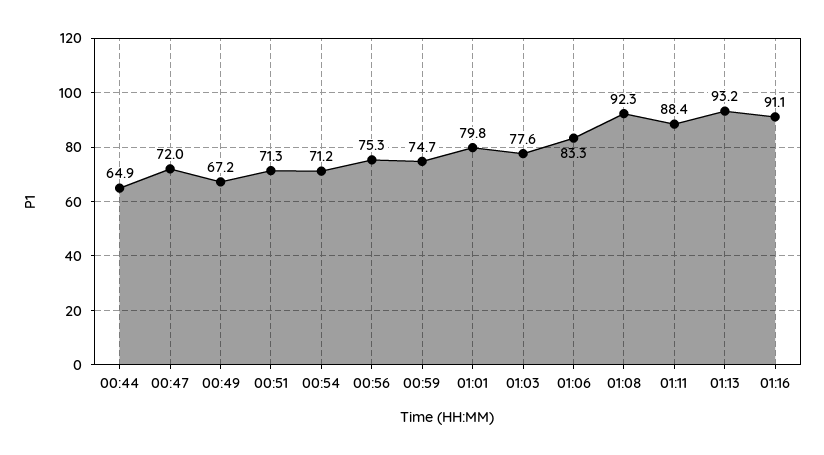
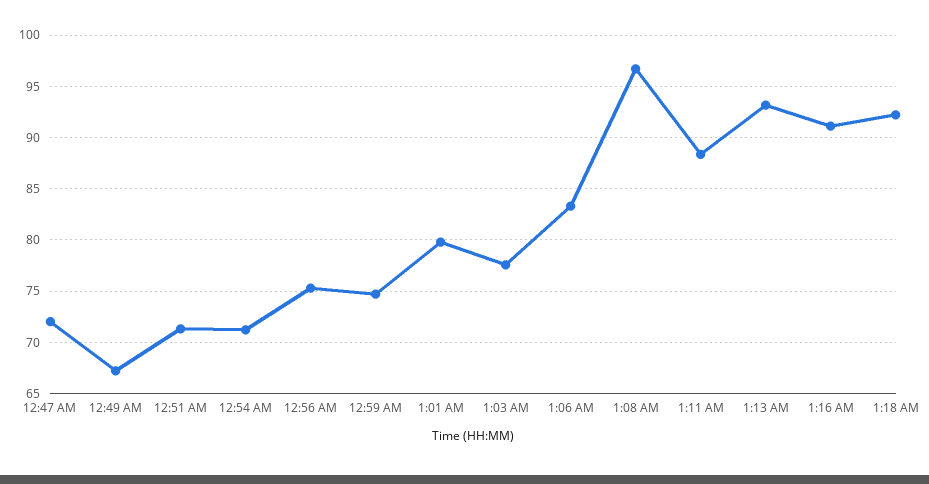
00:44: 64.9 -> none
01:08: 92.3 -> 97
1:18 AM: none -> 92

